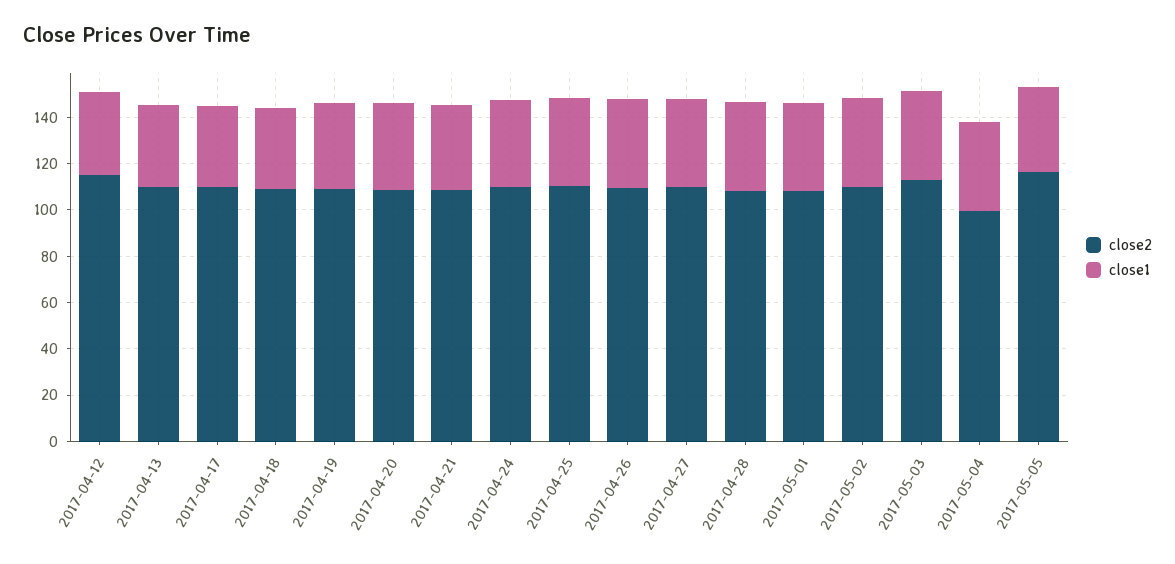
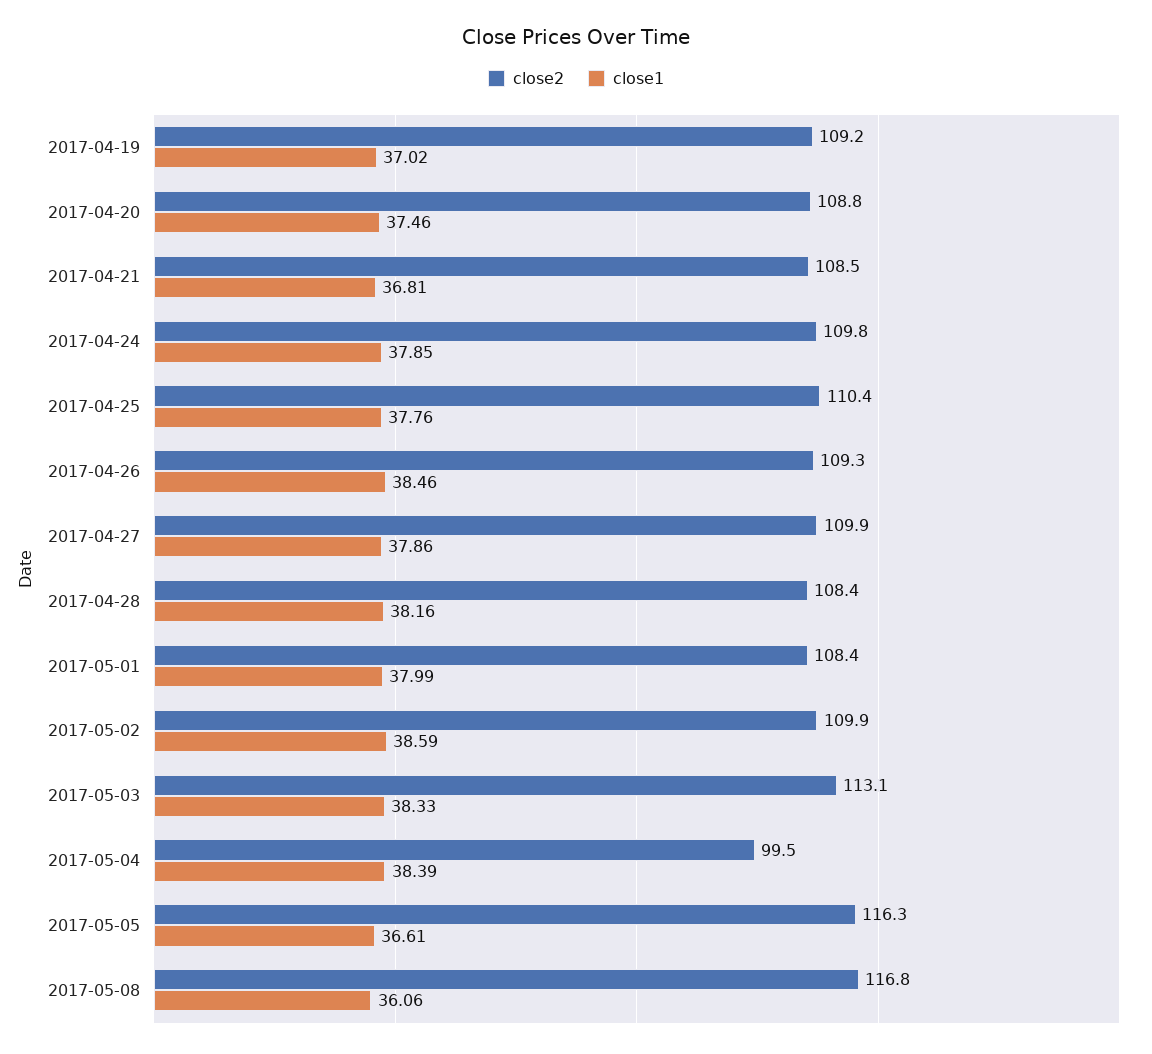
close2, 2017-04-12: 115 -> none
close1, 2017-04-12: 35 -> none
close2, 2017-04-13: 110 -> none
close1, 2017-04-13: 35 -> none
close2, 2017-04-17: 110 -> none
close1, 2017-04-17: 35 -> none
close2, 2017-04-18: 110 -> none
close1, 2017-04-18: 35 -> none
close2, 2017-05-08: none -> 116.8
close1, 2017-05-08: none -> 36.06

